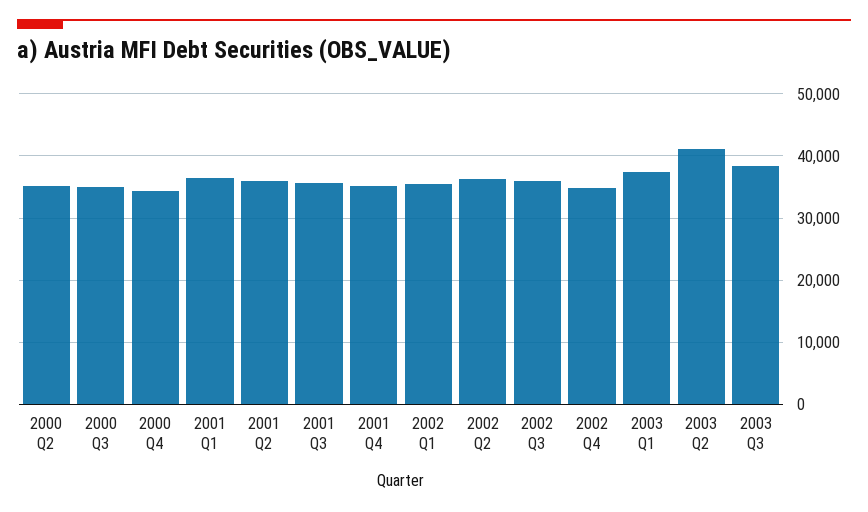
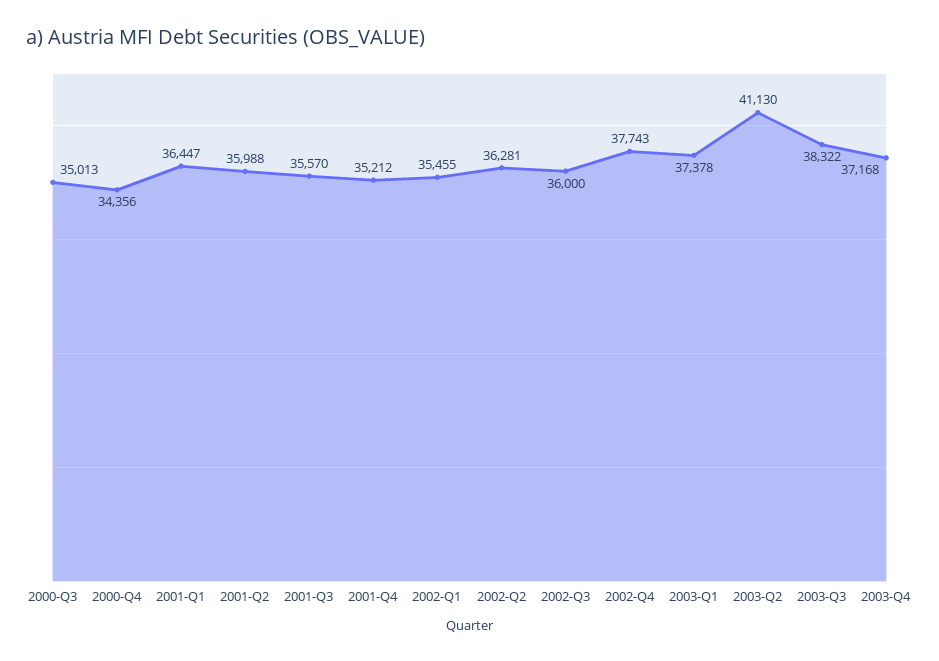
2000 Q2: 35000 -> none
2002 Q4: 35000 -> 37743
2003-Q4: none -> 37168

